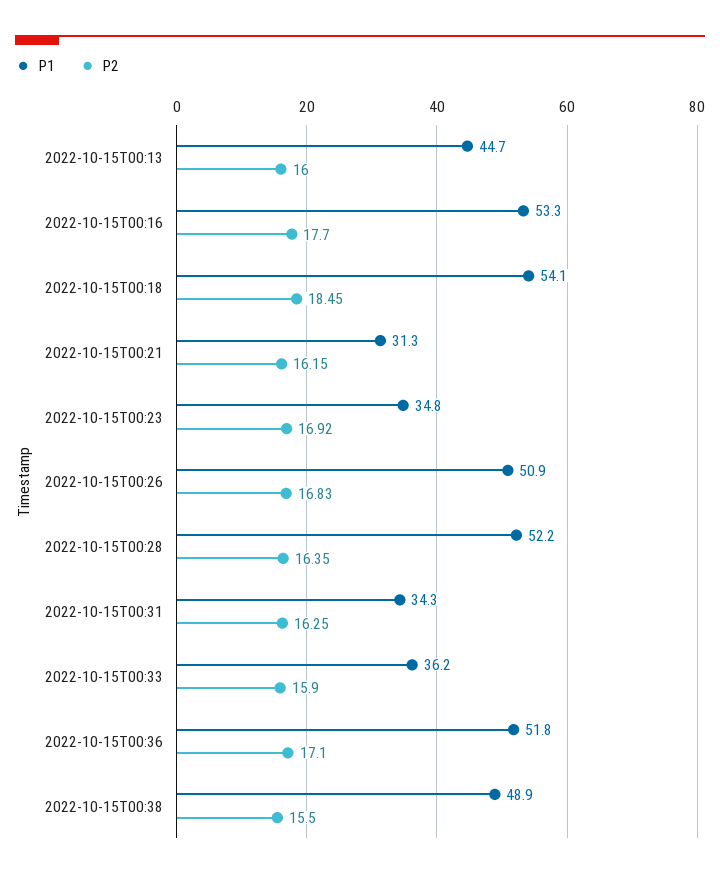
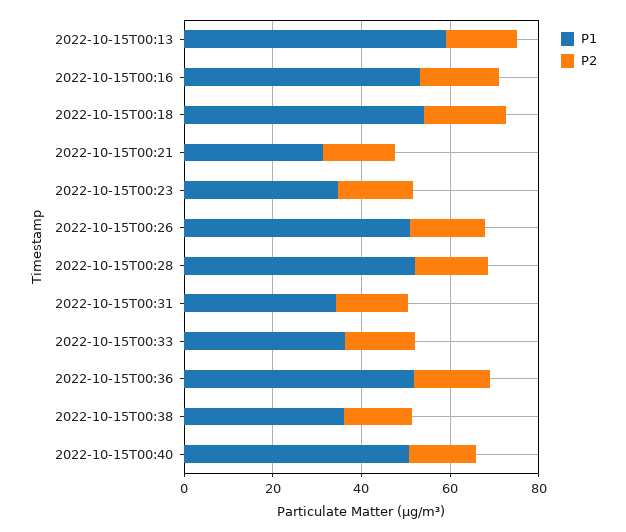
P1, 2022-10-15T00:13: 44.7 -> 60
P1, 2022-10-15T00:38: 48.9 -> 35
P1, 2022-10-15T00:40: none -> 50
P2, 2022-10-15T00:40: none -> 15

